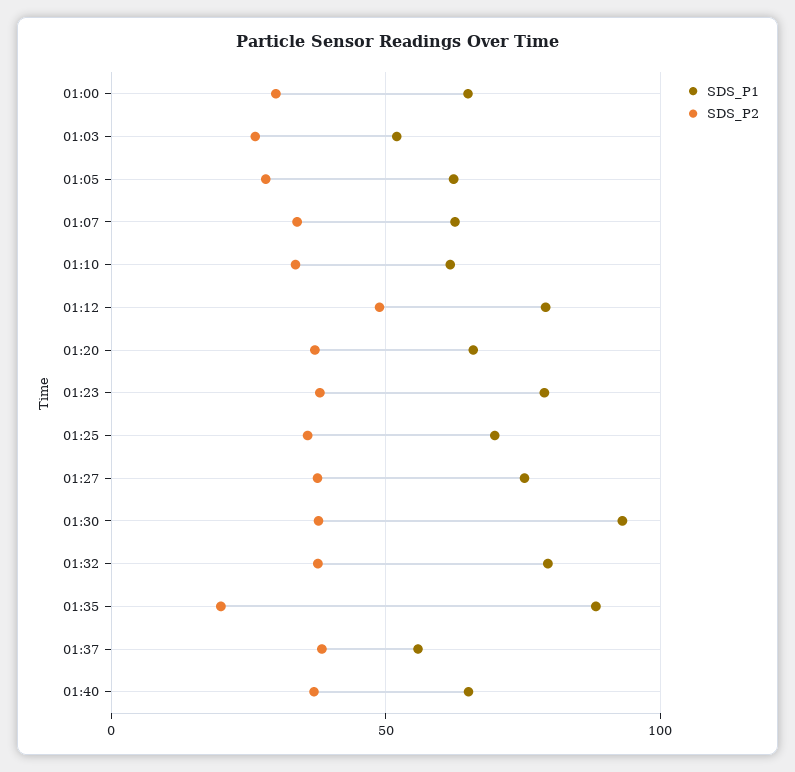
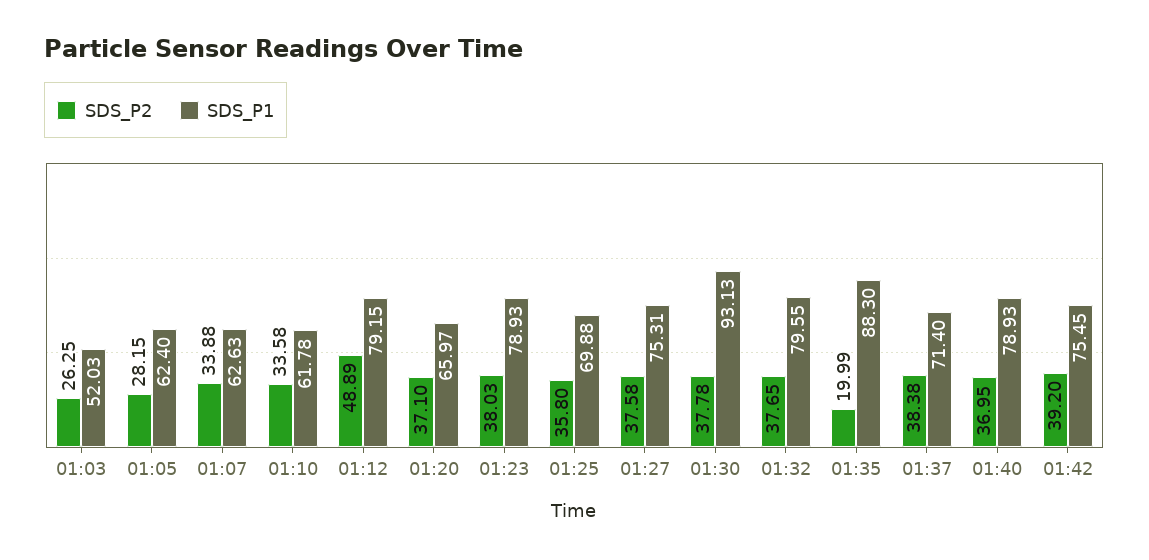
SDS_P1, 01:00: 65 -> none
SDS_P2, 01:00: 30 -> none
SDS_P1, 01:37: 55 -> 71.4
SDS_P1, 01:40: 65 -> 78.93
SDS_P2, 01:42: none -> 39.2
SDS_P1, 01:42: none -> 75.45

